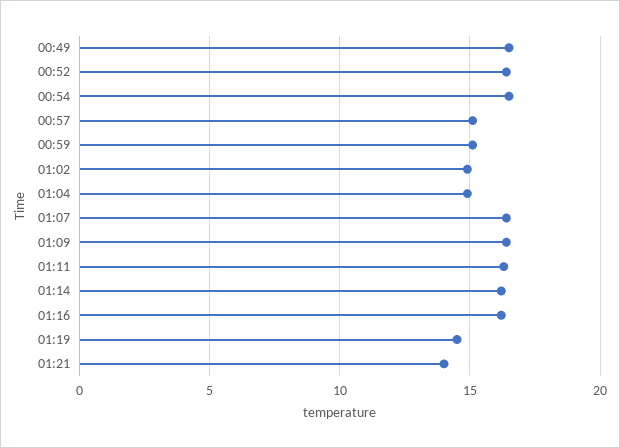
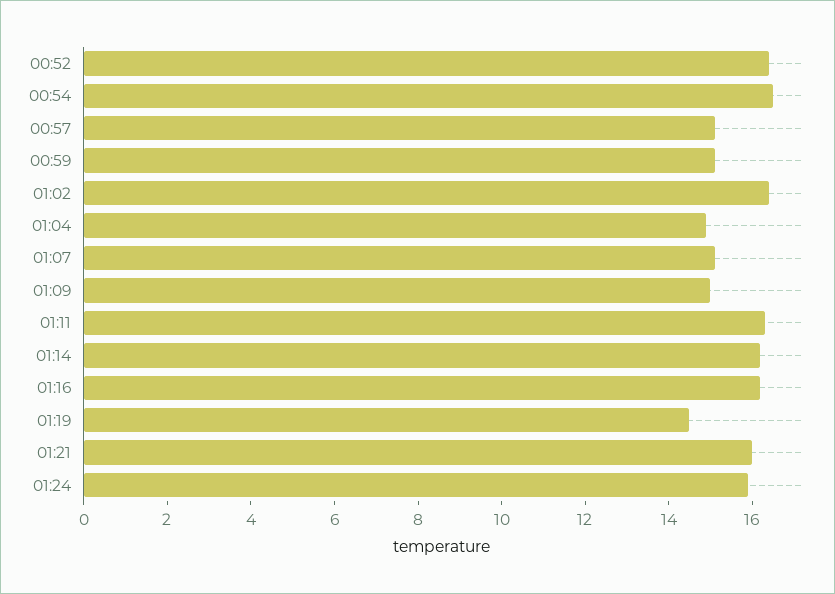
00:49: 16.5 -> none
01:02: 15 -> 16.5
01:07: 16.5 -> 15
01:09: 16.5 -> 15
01:21: 14 -> 16
01:24: none -> 16

